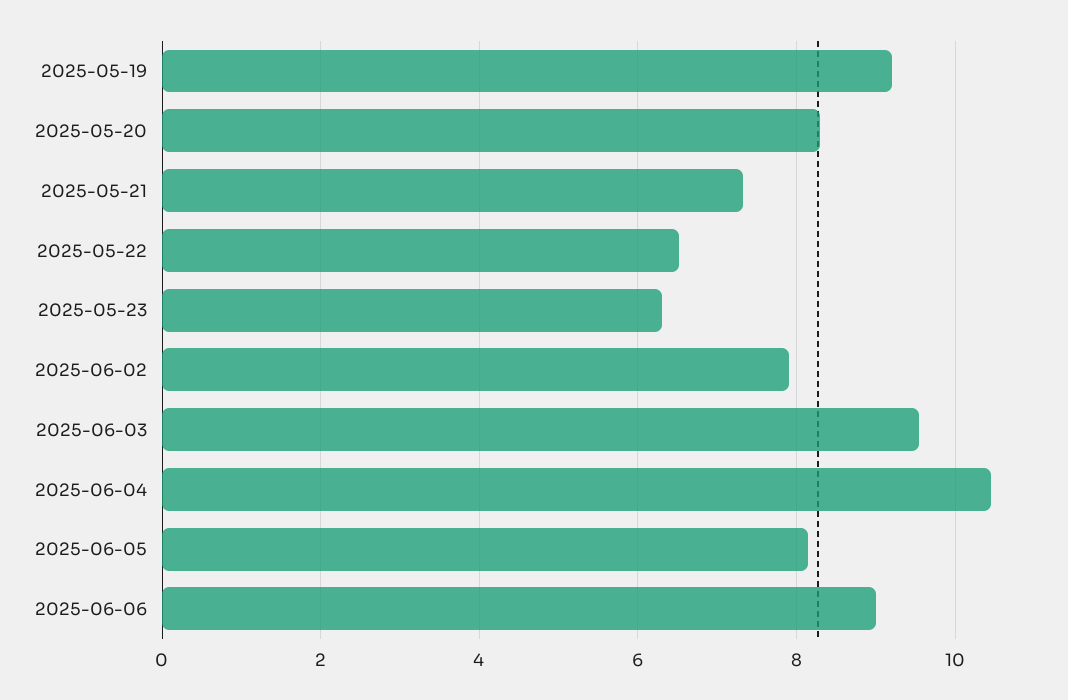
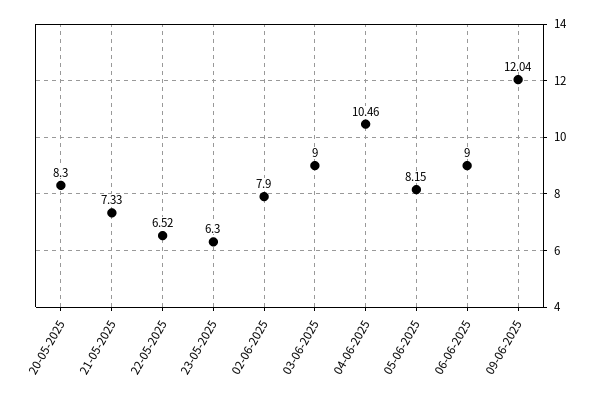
2025-05-19: 9.2 -> none
2025-06-03: 9.6 -> 9
09-06-2025: none -> 12.04

